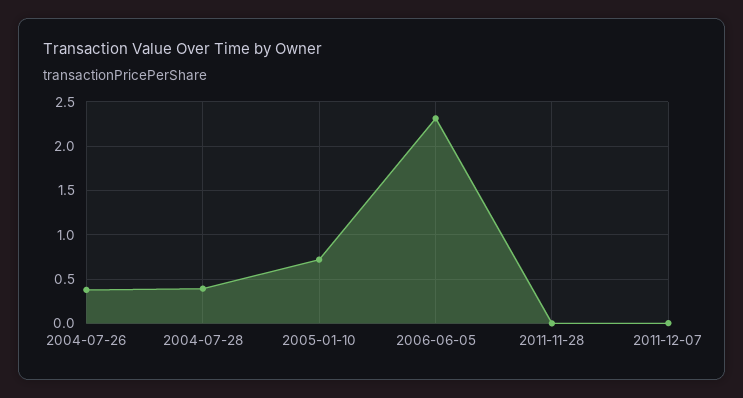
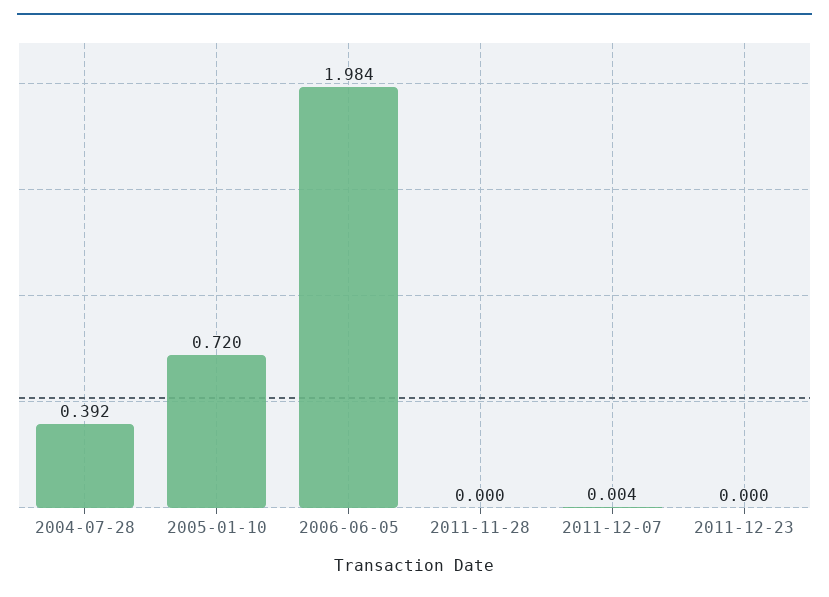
2004-07-26: 0.4 -> none
2006-06-05: 2.3 -> 1.984
2011-12-23: none -> 0

